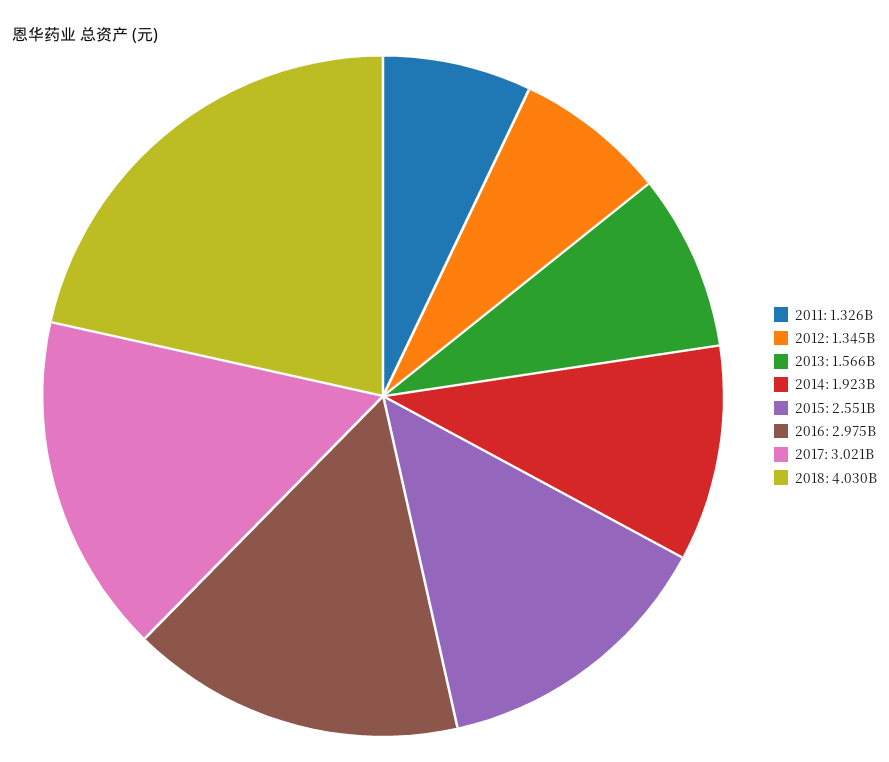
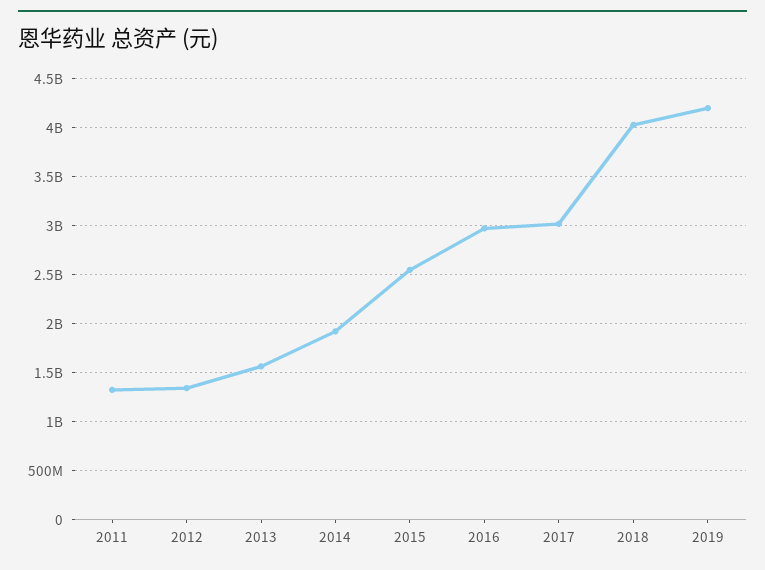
2019: none -> 4200000000

